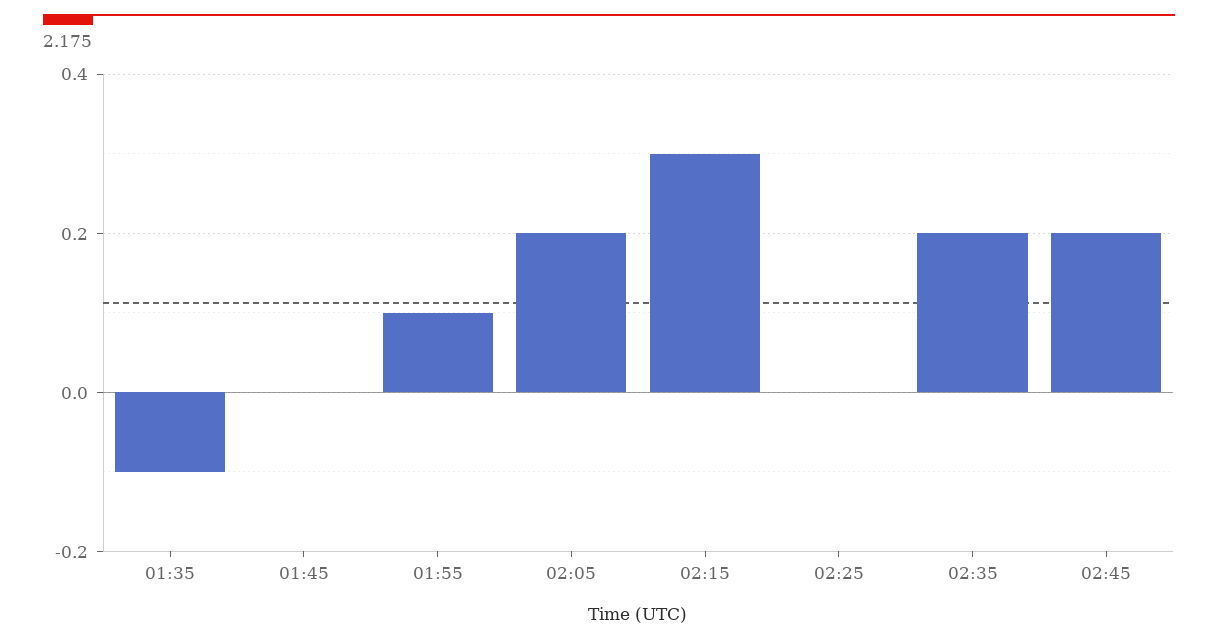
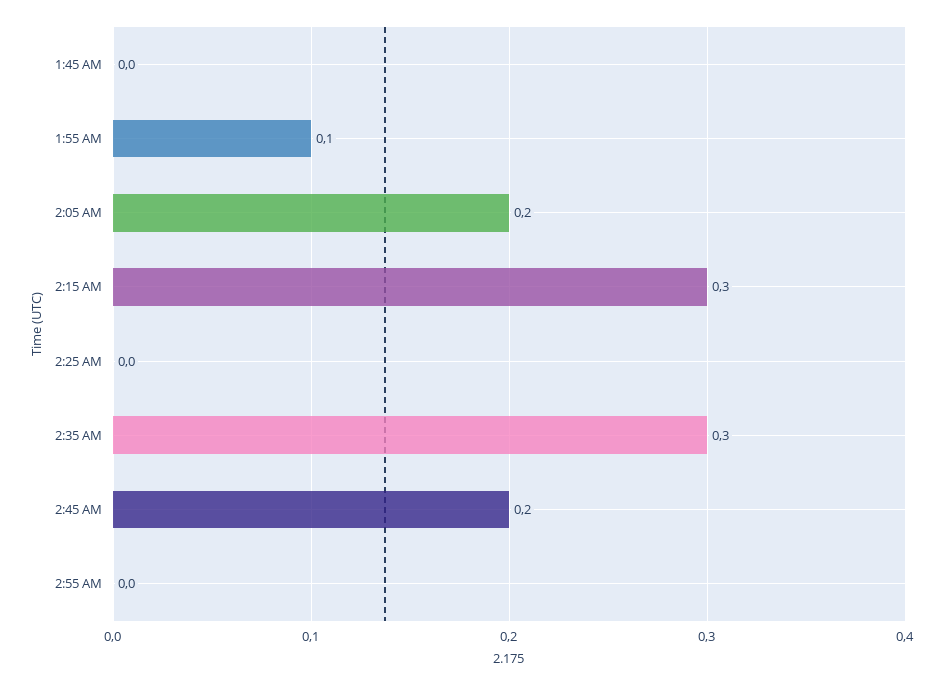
01:35: -0.1 -> none
02:35: 0.2 -> 0.3
2:55 AM: none -> 0

